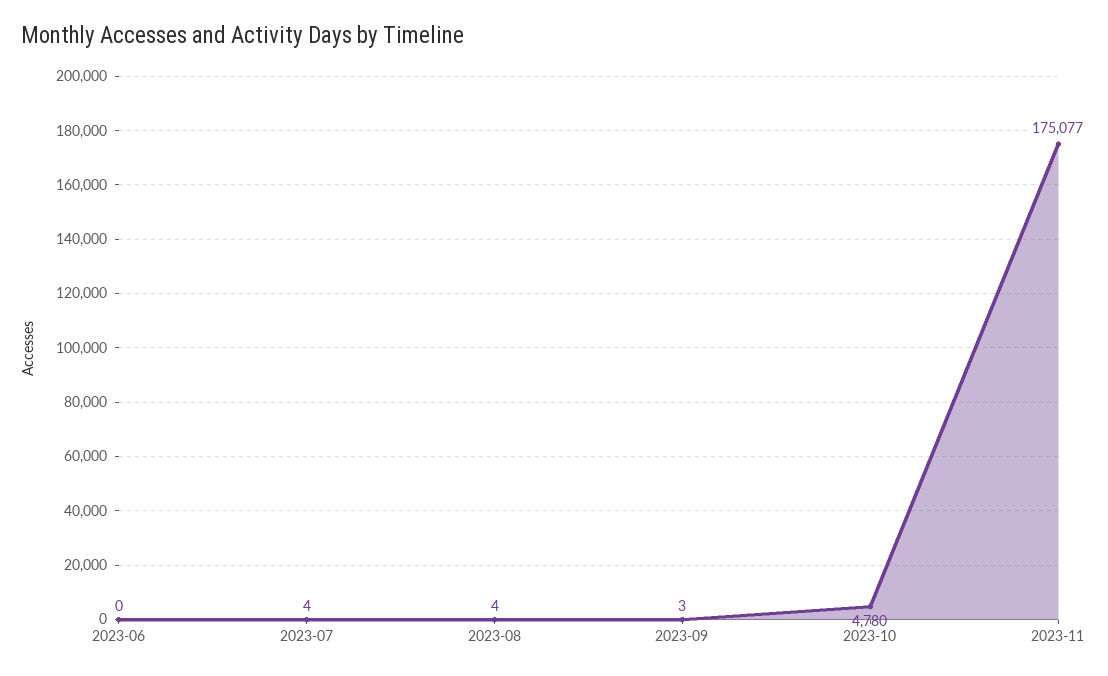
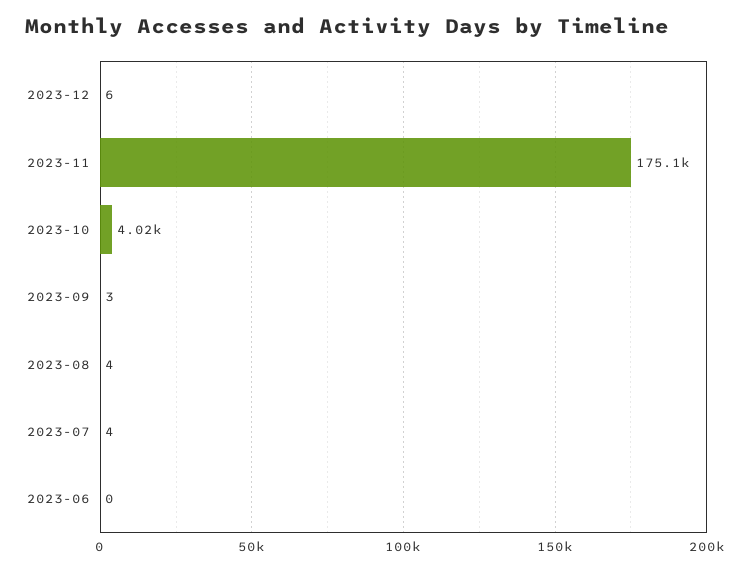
2023-10: 4780 -> 4020
2023-12: none -> 6

